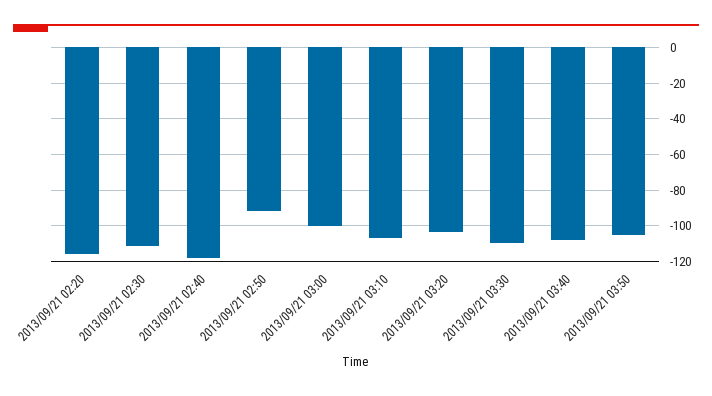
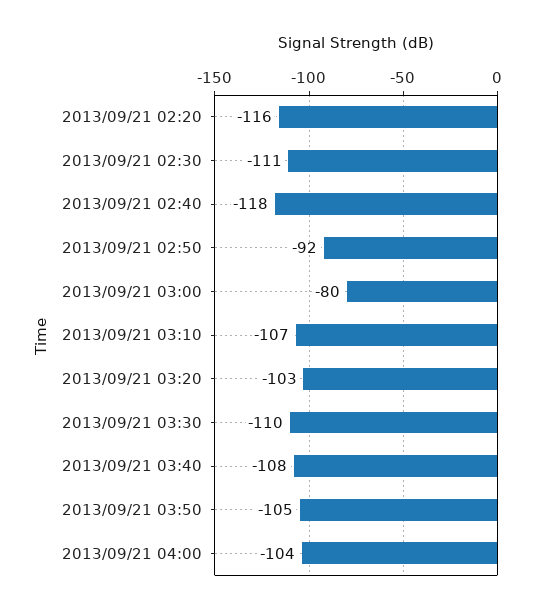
2013/09/21 03:00: -100 -> -80
2013/09/21 04:00: none -> -104

